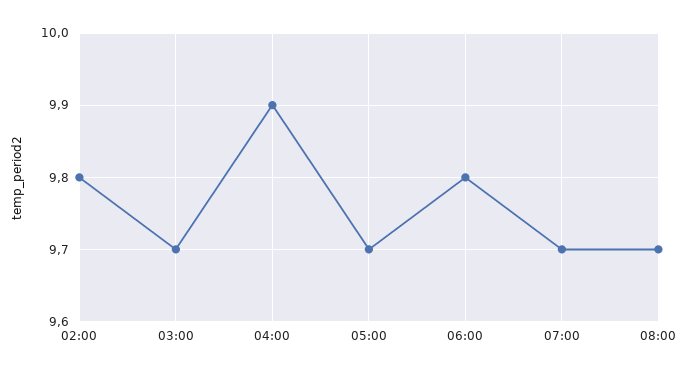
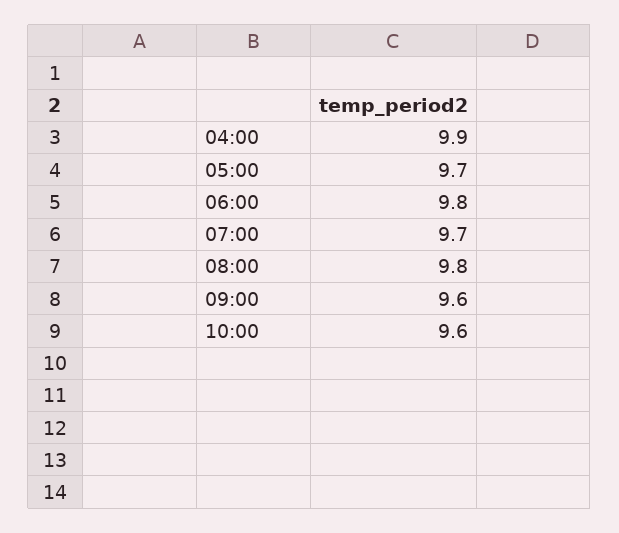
02:00: 9.8 -> none
03:00: 9.7 -> none
08:00: 9.7 -> 9.8
09:00: none -> 9.6
10:00: none -> 9.6

